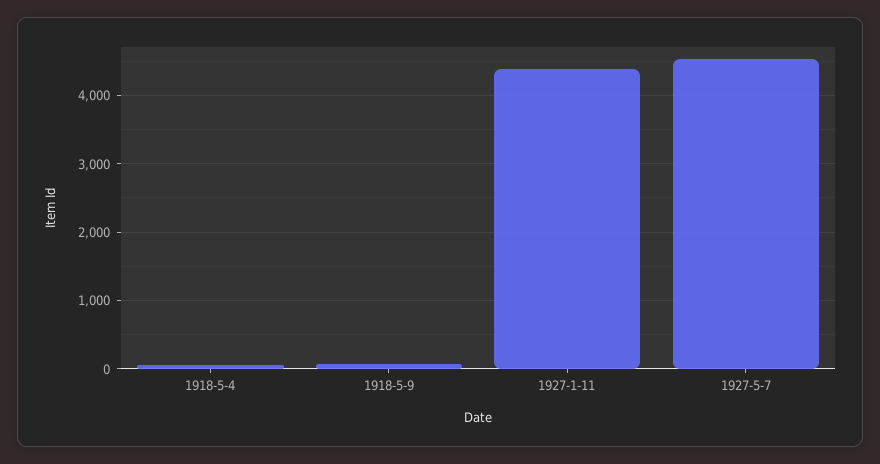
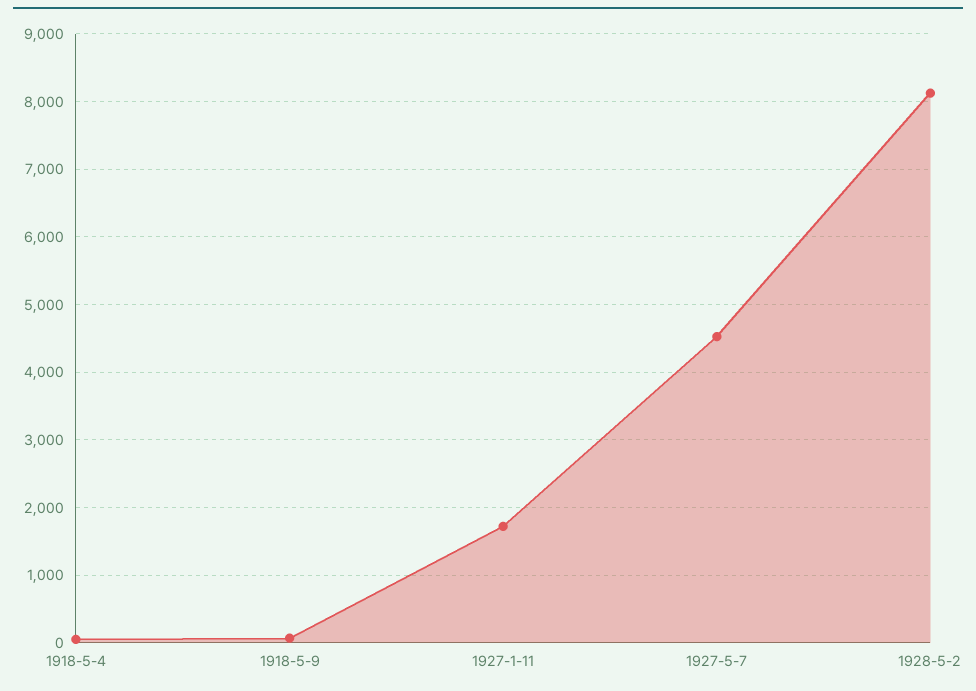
1927-1-11: 4400 -> 1700
1928-5-2: none -> 8100

